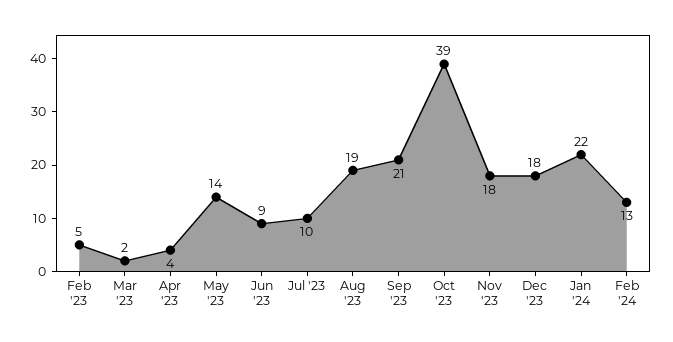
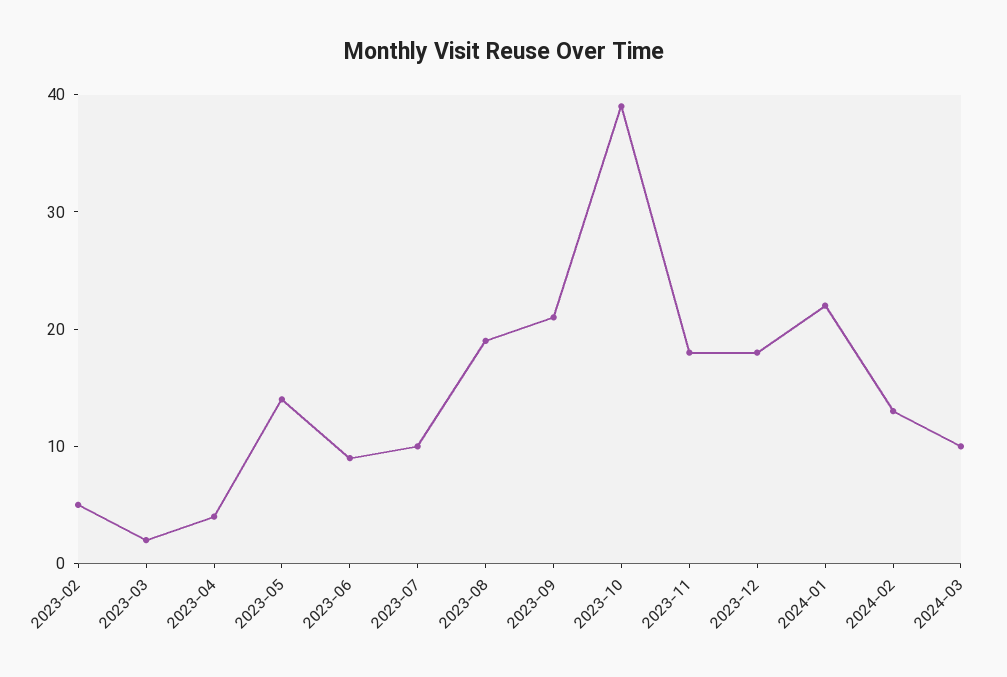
2024-03: none -> 10

